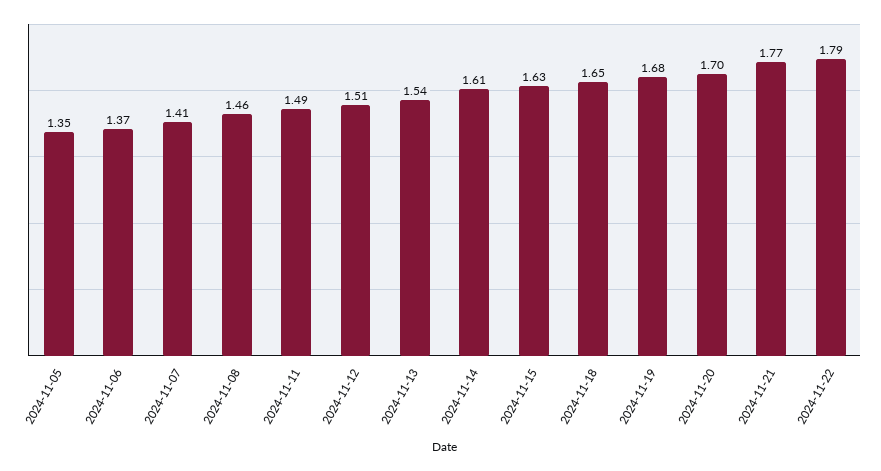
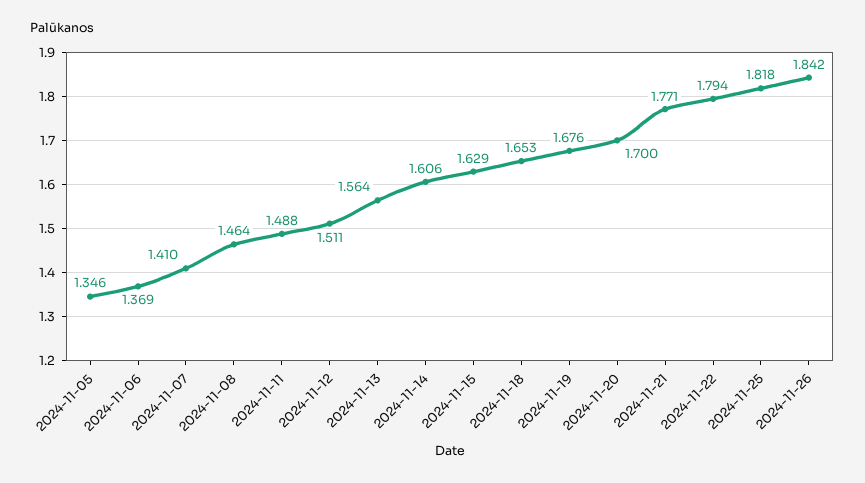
2024-11-13: 1.54 -> 1.564
2024-11-25: none -> 1.818
2024-11-26: none -> 1.842

